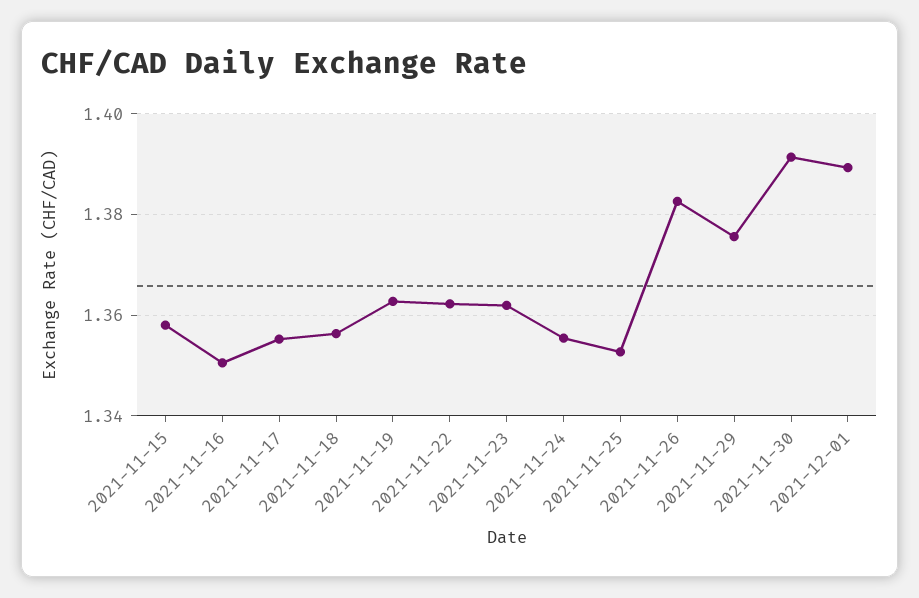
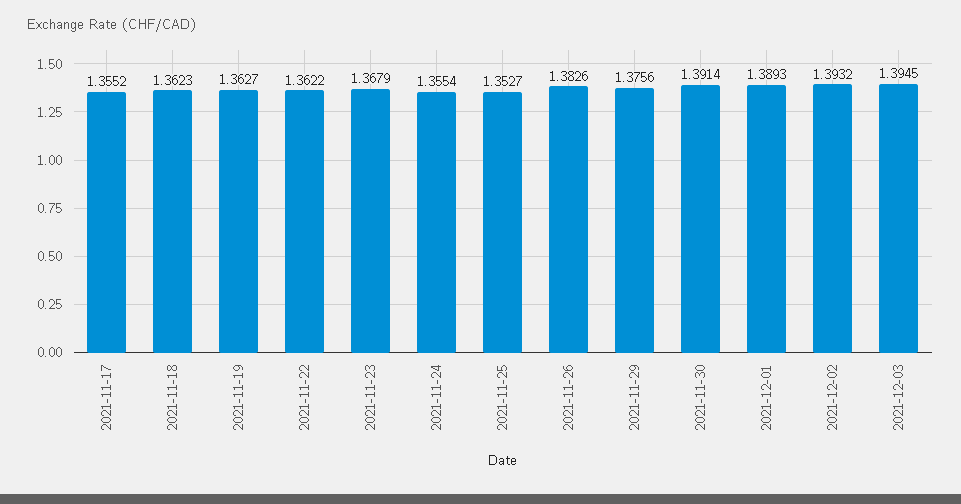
2021-11-15: 1.358 -> none
2021-11-16: 1.35 -> none
2021-11-18: 1.356 -> 1.3623
2021-11-23: 1.362 -> 1.3679
2021-12-02: none -> 1.3932
2021-12-03: none -> 1.3945

